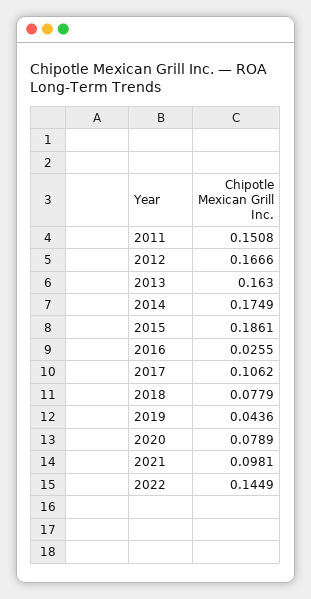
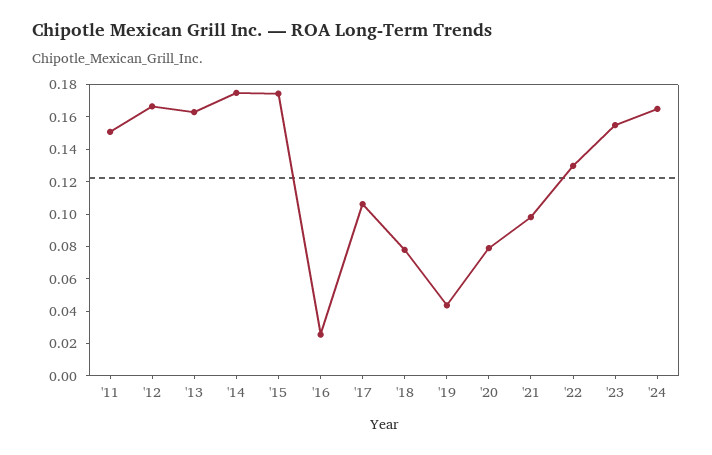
2015: 0.1861 -> 0.175
2022: 0.1449 -> 0.13
'23: none -> 0.155
'24: none -> 0.165

